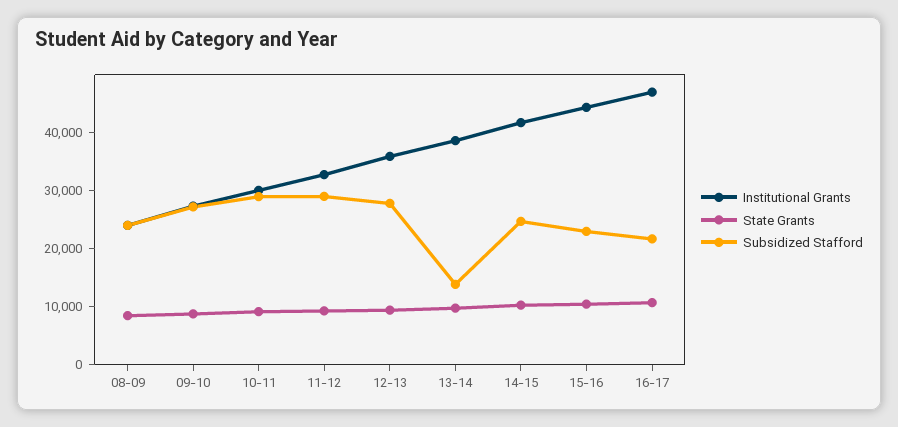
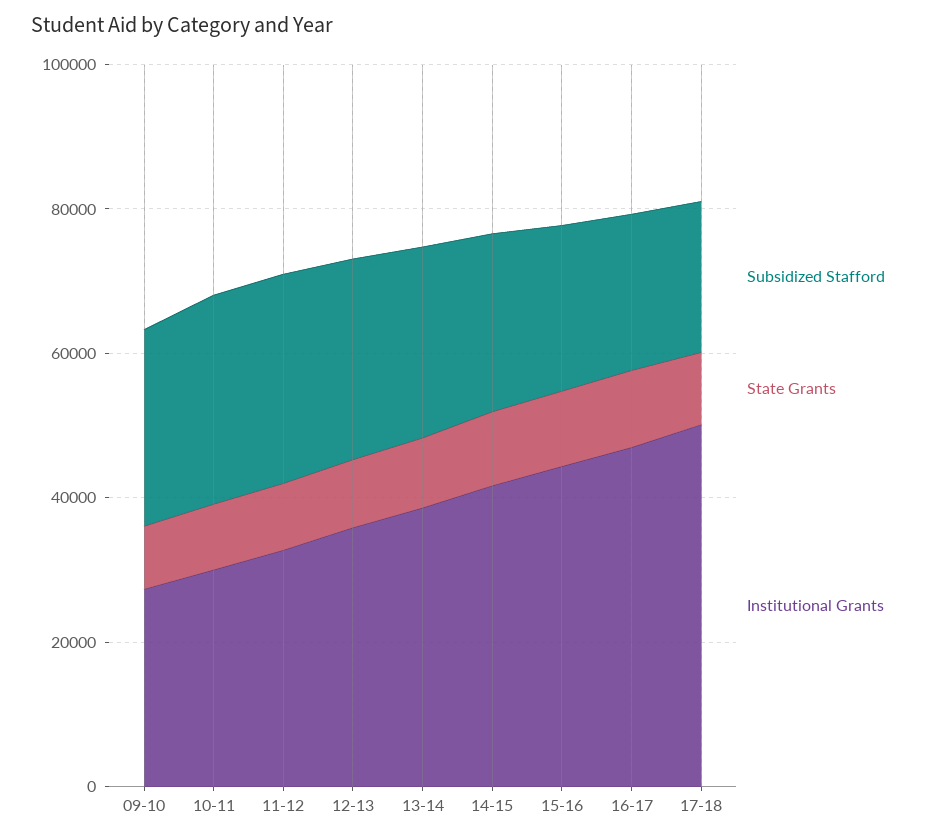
Institutional Grants, 08-09: 24000 -> none
State Grants, 08-09: 8000 -> none
Subsidized Stafford, 08-09: 24000 -> none
Subsidized Stafford, 13-14: 14000 -> 25000
Subsidized Stafford, 17-18: none -> 20000
State Grants, 17-18: none -> 10000
Institutional Grants, 17-18: none -> 50000

